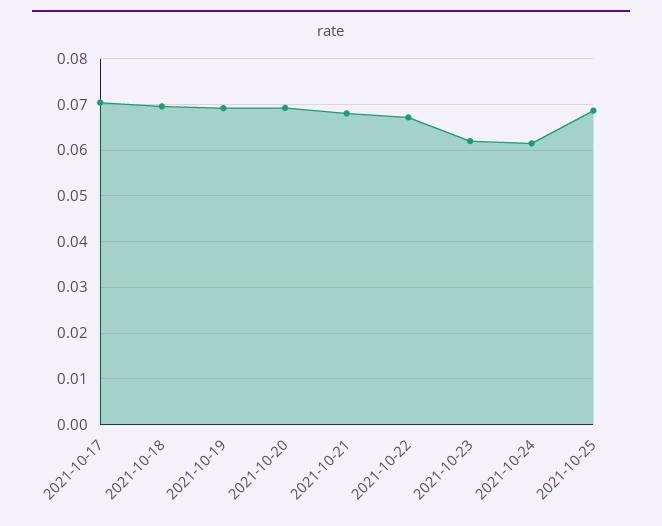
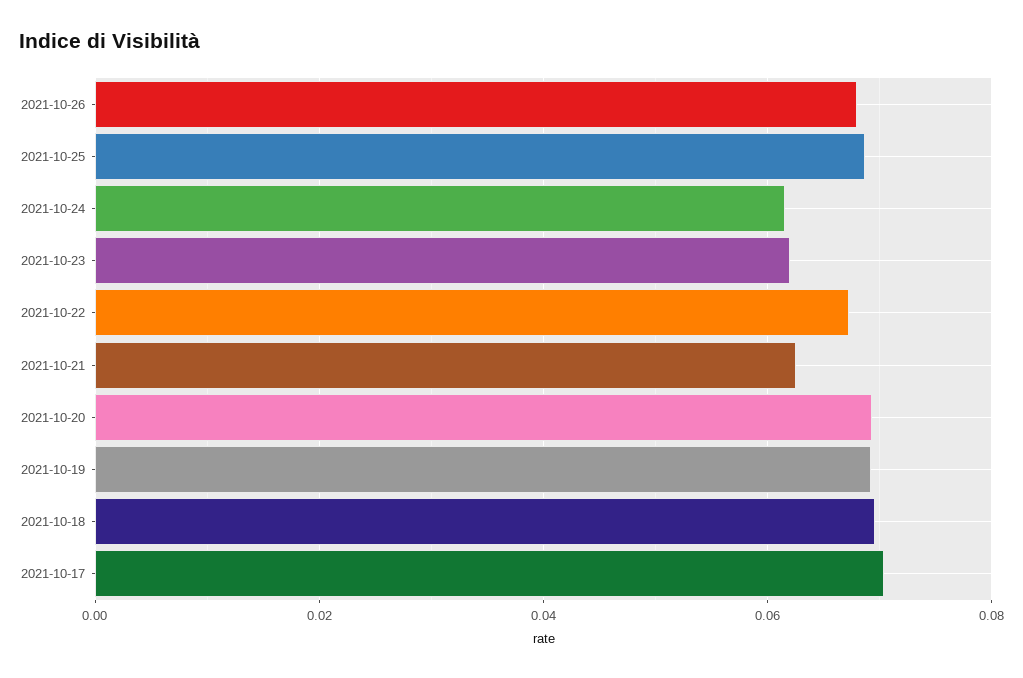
2021-10-21: 0.068 -> 0.062
2021-10-26: none -> 0.068

